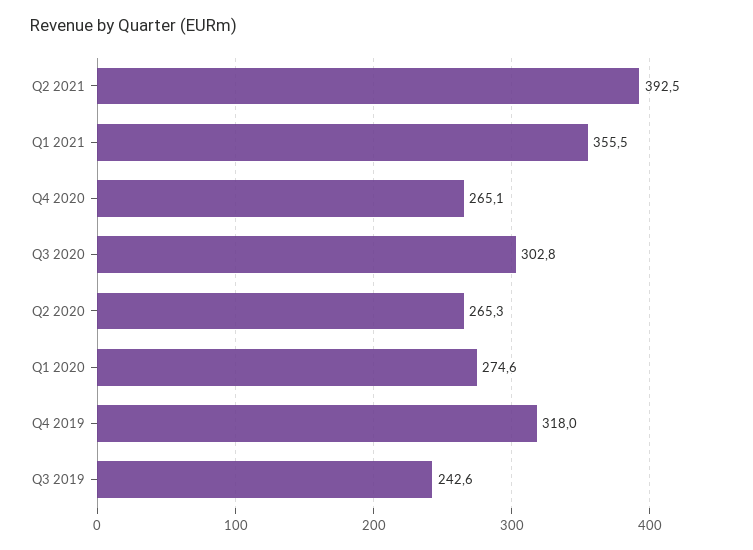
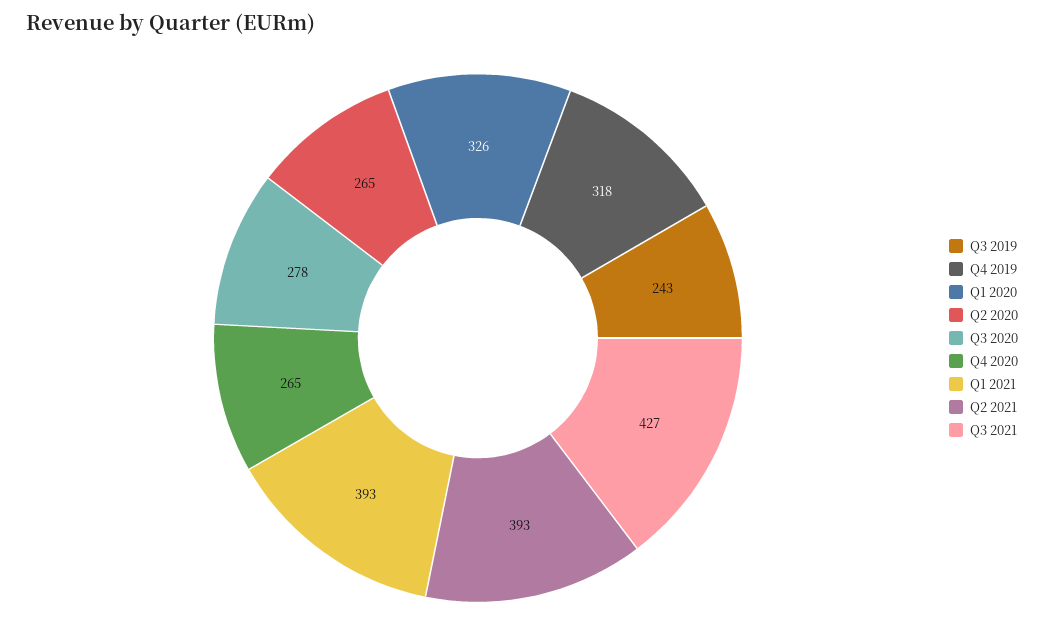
Q1 2021: 355.5 -> 393
Q3 2020: 302.8 -> 278
Q1 2020: 274.6 -> 326
Q3 2021: none -> 427

